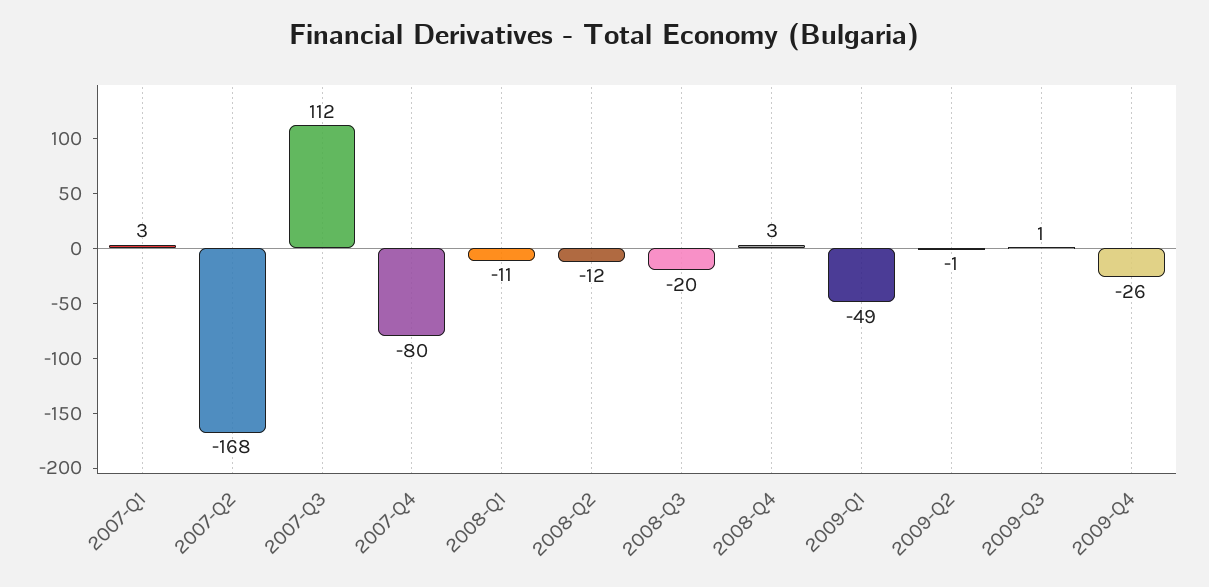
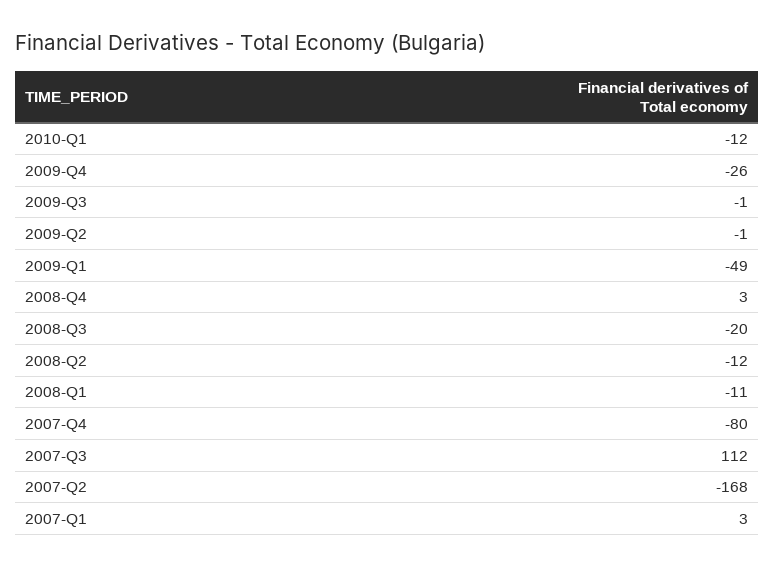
2009-Q3: 1 -> -1
2010-Q1: none -> -12

